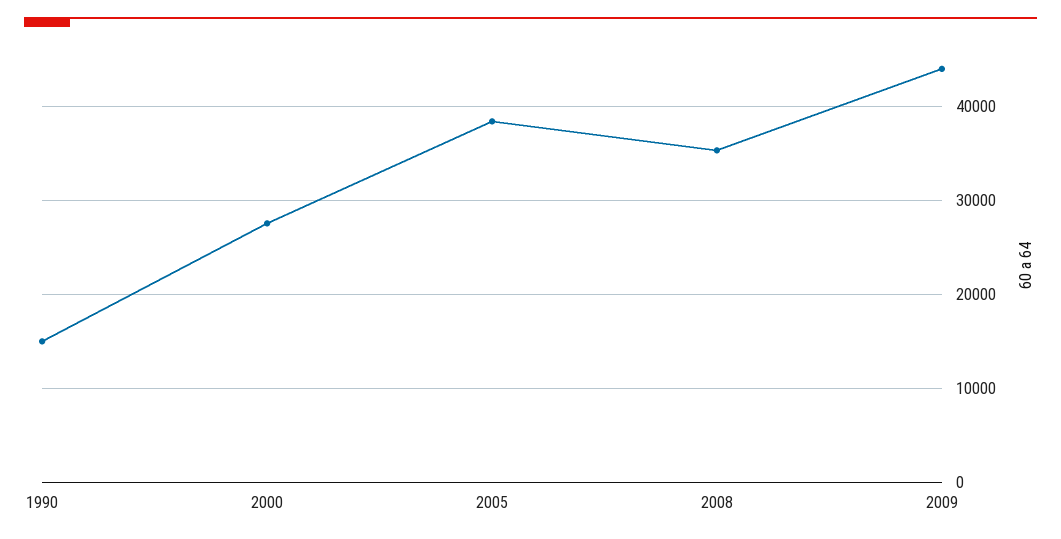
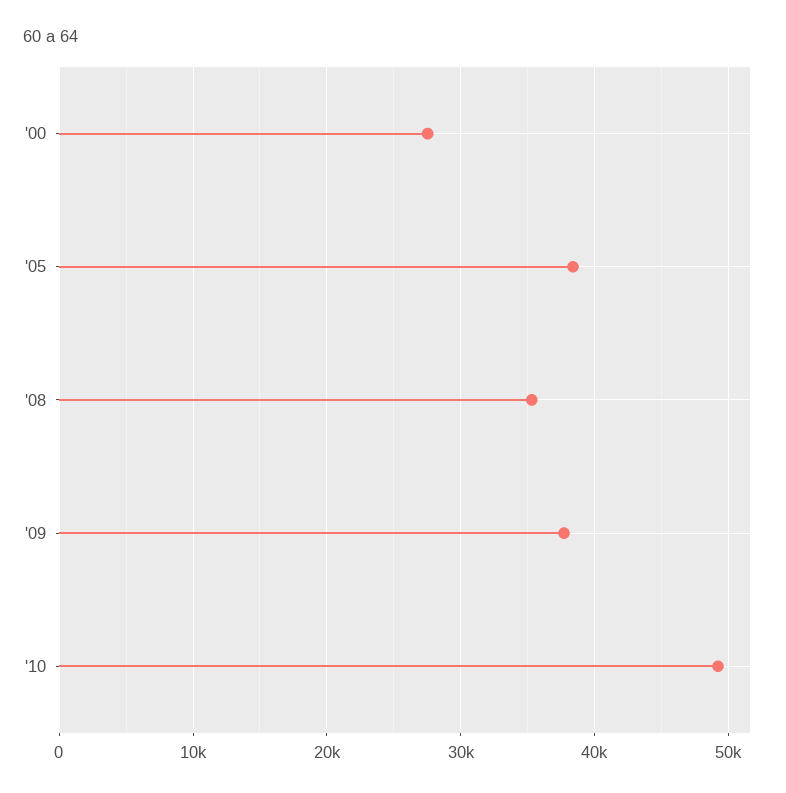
1990: 15000 -> none
2009: 44000 -> 38000
'10: none -> 49000

